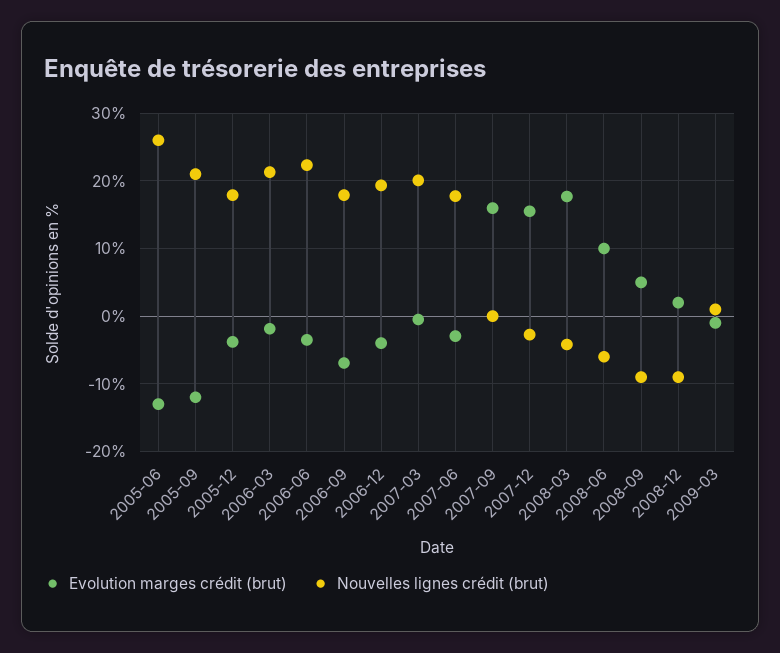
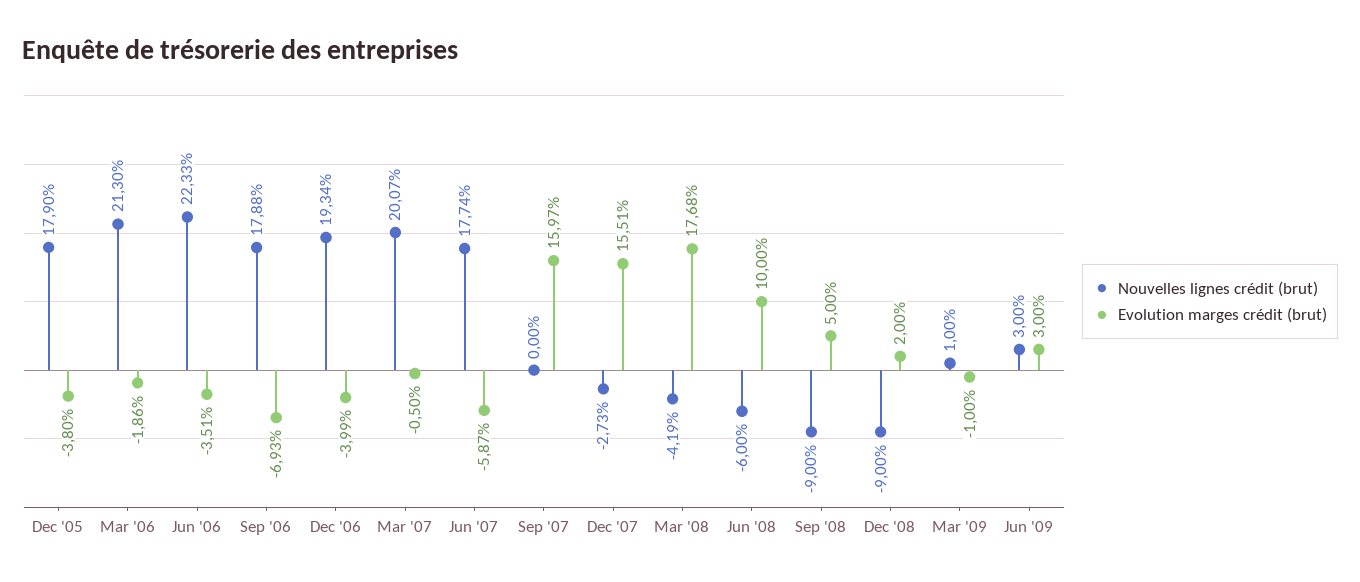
Evolution marges crédit (brut), 2005-06: -13 -> none
Nouvelles lignes crédit (brut), 2005-06: 26 -> none
Evolution marges crédit (brut), 2005-09: -12 -> none
Nouvelles lignes crédit (brut), 2005-09: 21 -> none
Evolution marges crédit (brut), 2007-06: -3 -> -5.87
Nouvelles lignes crédit (brut), Jun '09: none -> 3
Evolution marges crédit (brut), Jun '09: none -> 3

